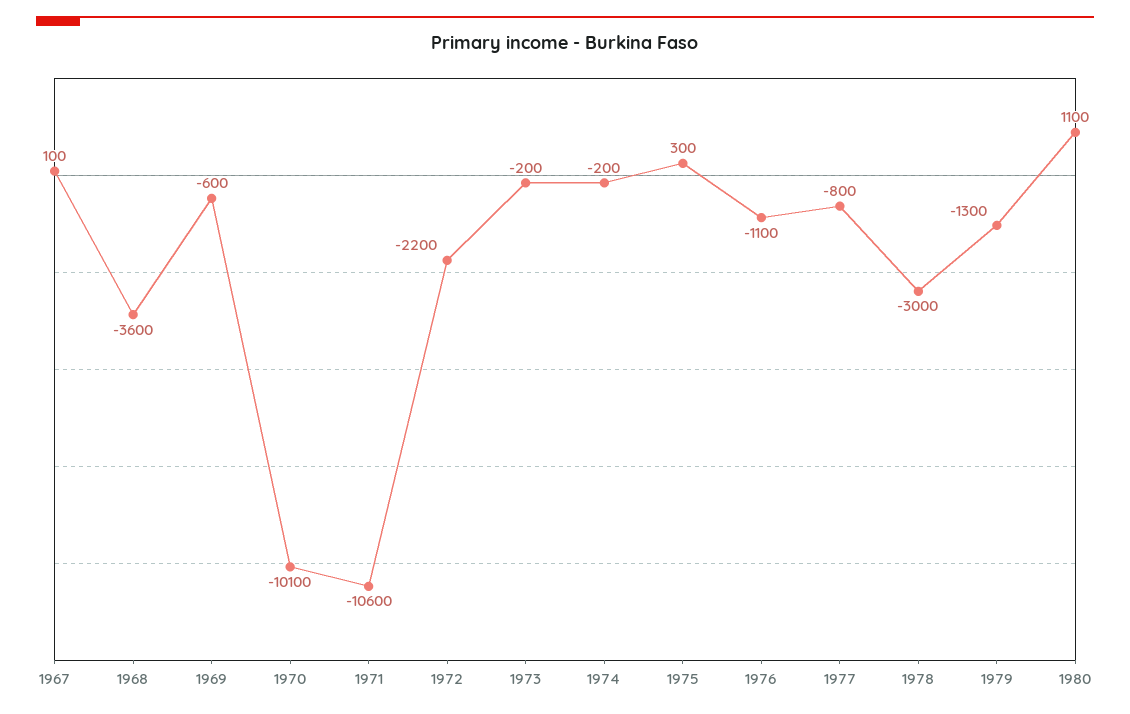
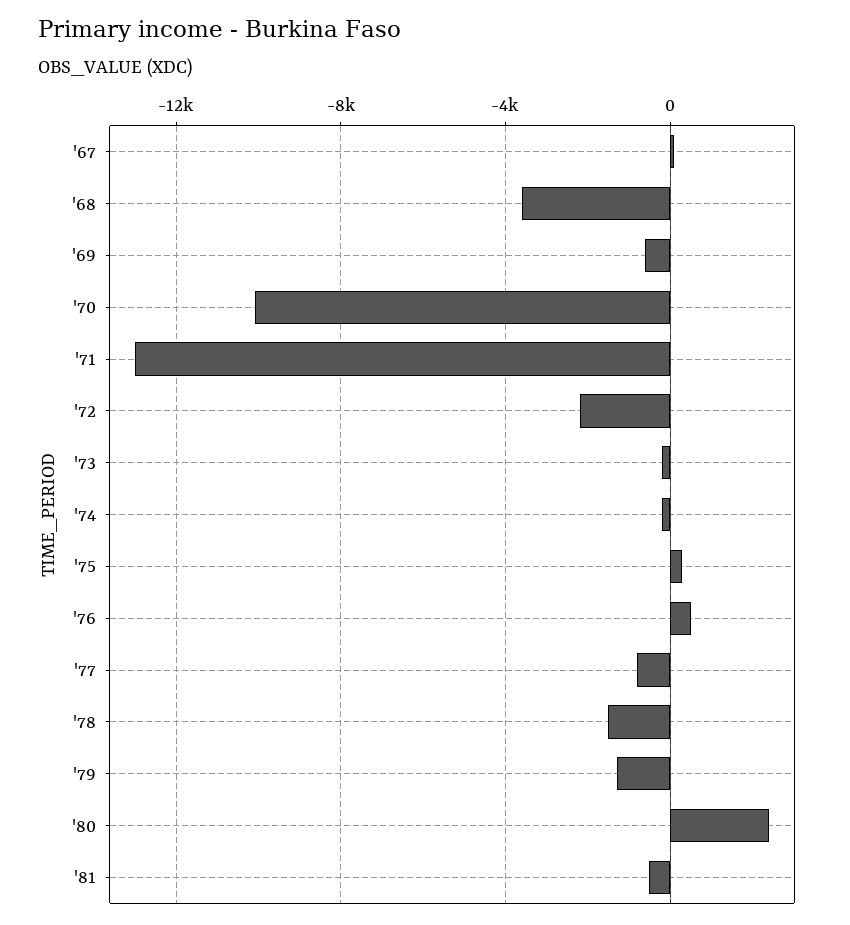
1971: -10600 -> -13000
1976: -1100 -> 500
1978: -3000 -> -1500
1980: 1100 -> 2500
'81: none -> -500

